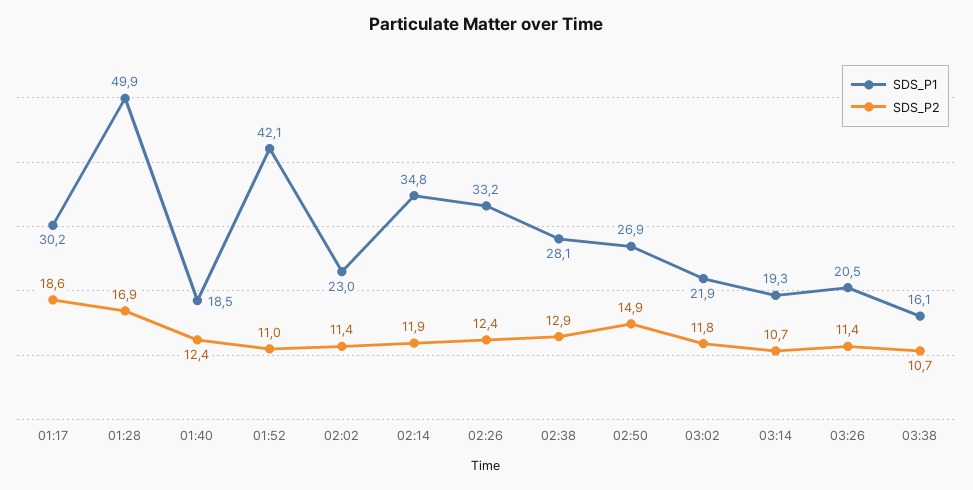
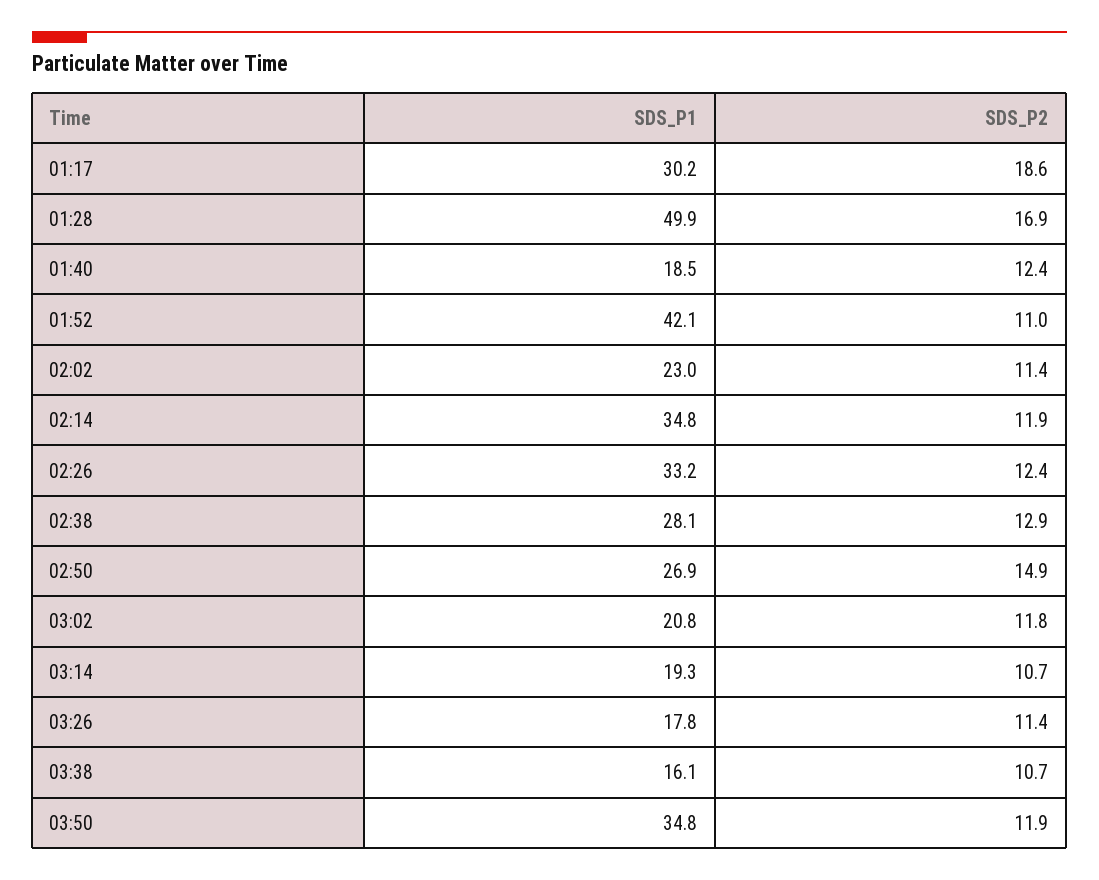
SDS_P1, 03:02: 21.9 -> 20.8
SDS_P1, 03:26: 20.5 -> 17.8
SDS_P1, 03:50: none -> 34.8
SDS_P2, 03:50: none -> 11.9

